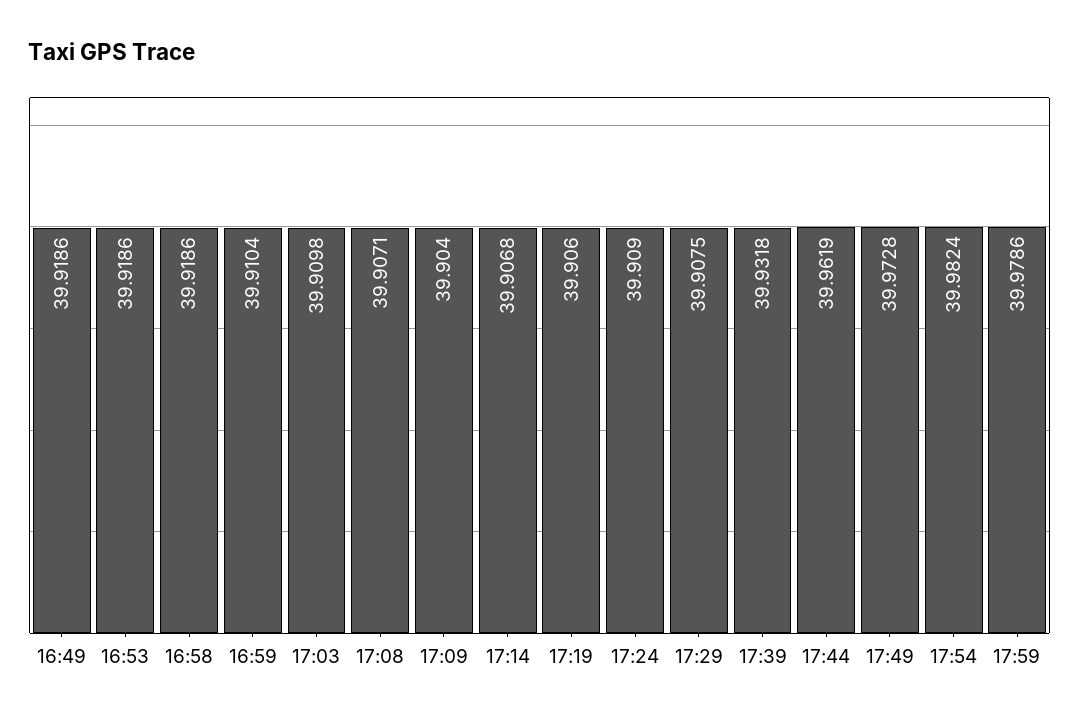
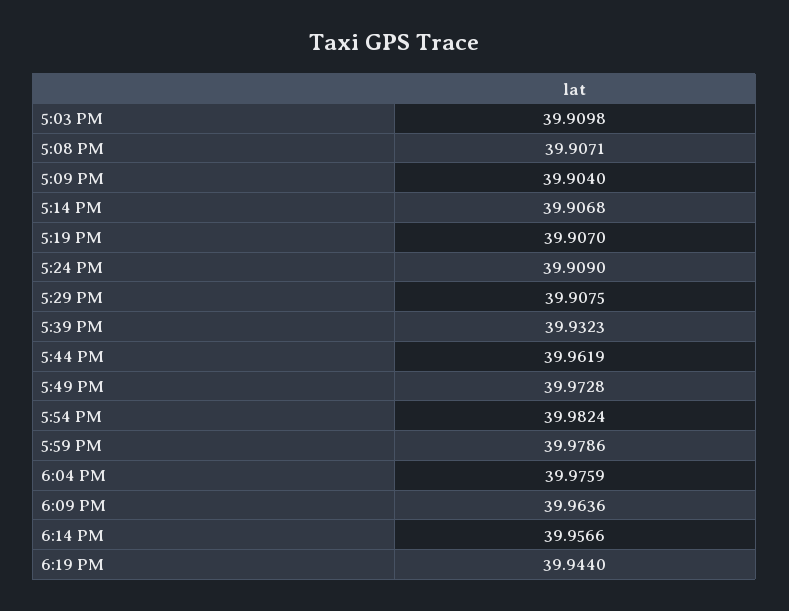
16:49: 39.9186 -> none
16:53: 39.9186 -> none
16:58: 39.9186 -> none
16:59: 39.9104 -> none
17:19: 39.906 -> 39.907
17:39: 39.9318 -> 39.9323
6:04 PM: none -> 39.9759
6:09 PM: none -> 39.9636
6:14 PM: none -> 39.9566
6:19 PM: none -> 39.944

